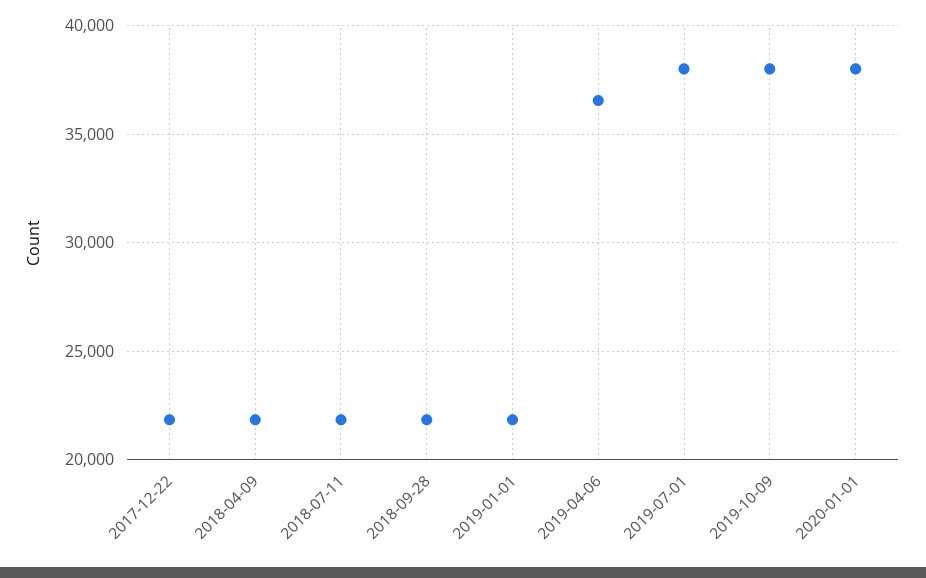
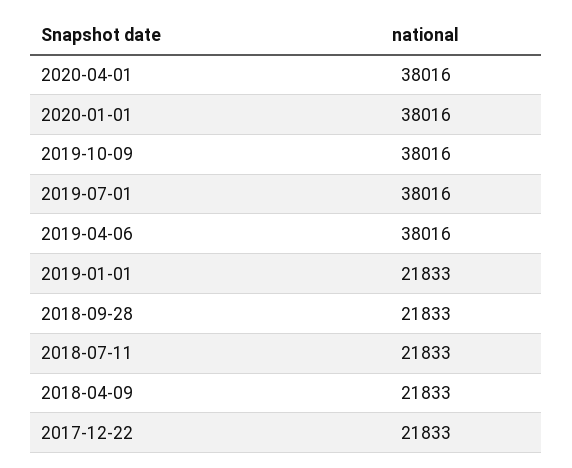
2019-04-06: 36500 -> 38016
2020-04-01: none -> 38016

